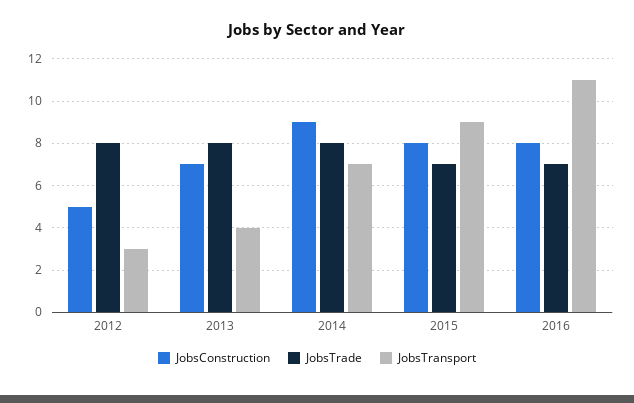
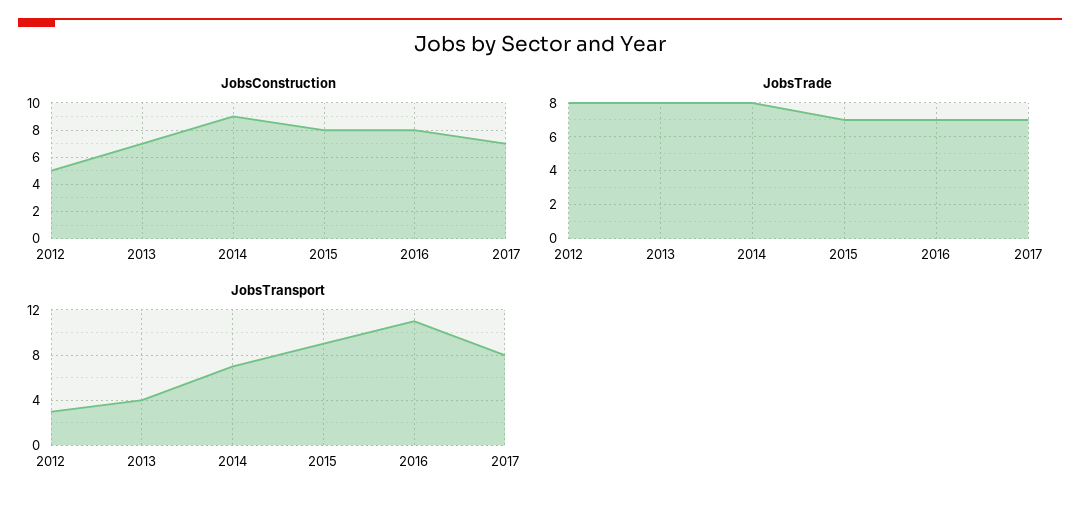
JobsConstruction, 2017: none -> 7
JobsTrade, 2017: none -> 7
JobsTransport, 2017: none -> 8

